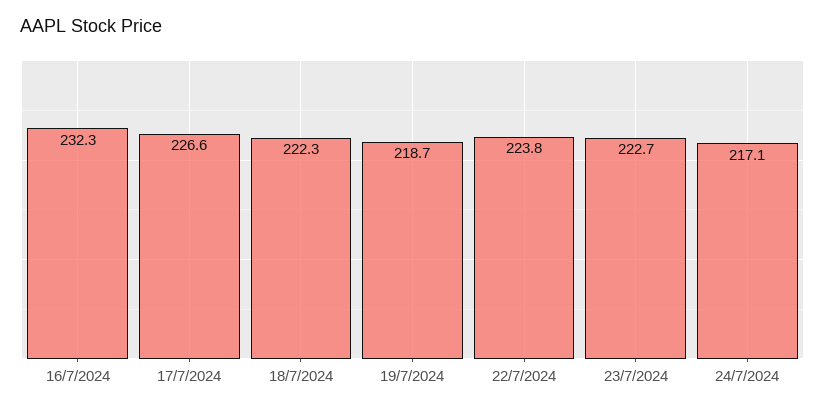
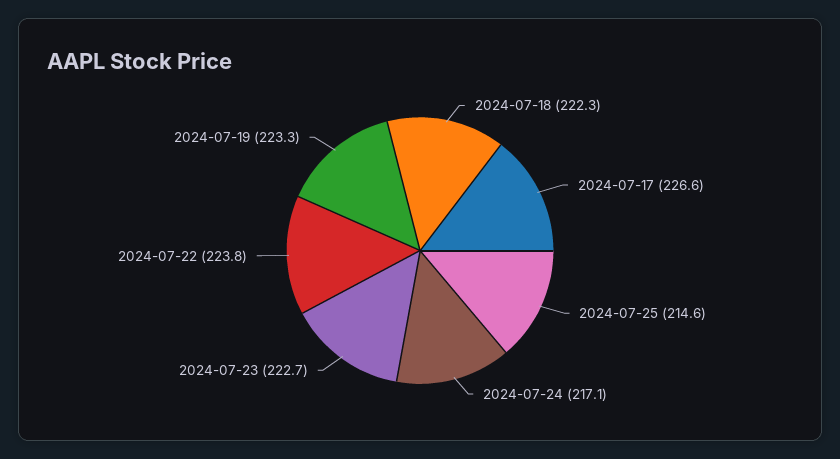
16/7/2024: 232.3 -> none
19/7/2024: 218.7 -> 223.3
2024-07-25: none -> 214.6

